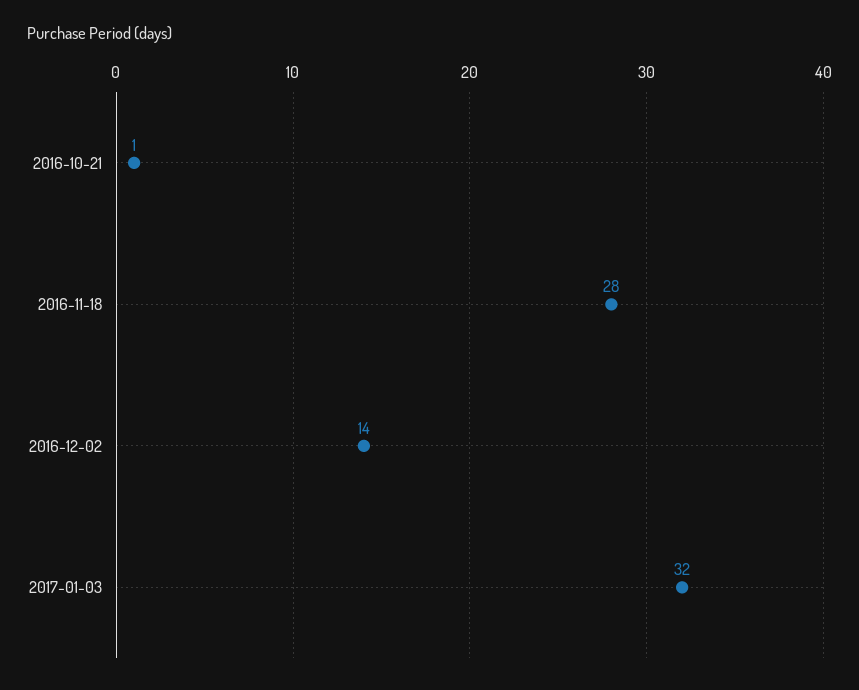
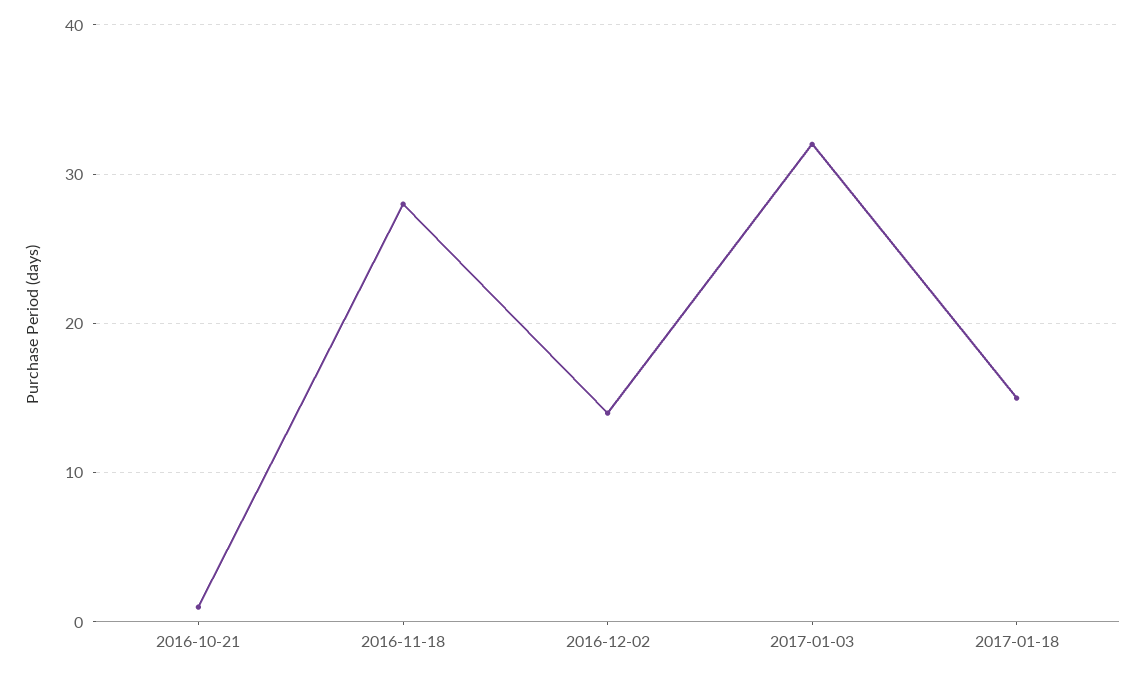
2017-01-18: none -> 15

